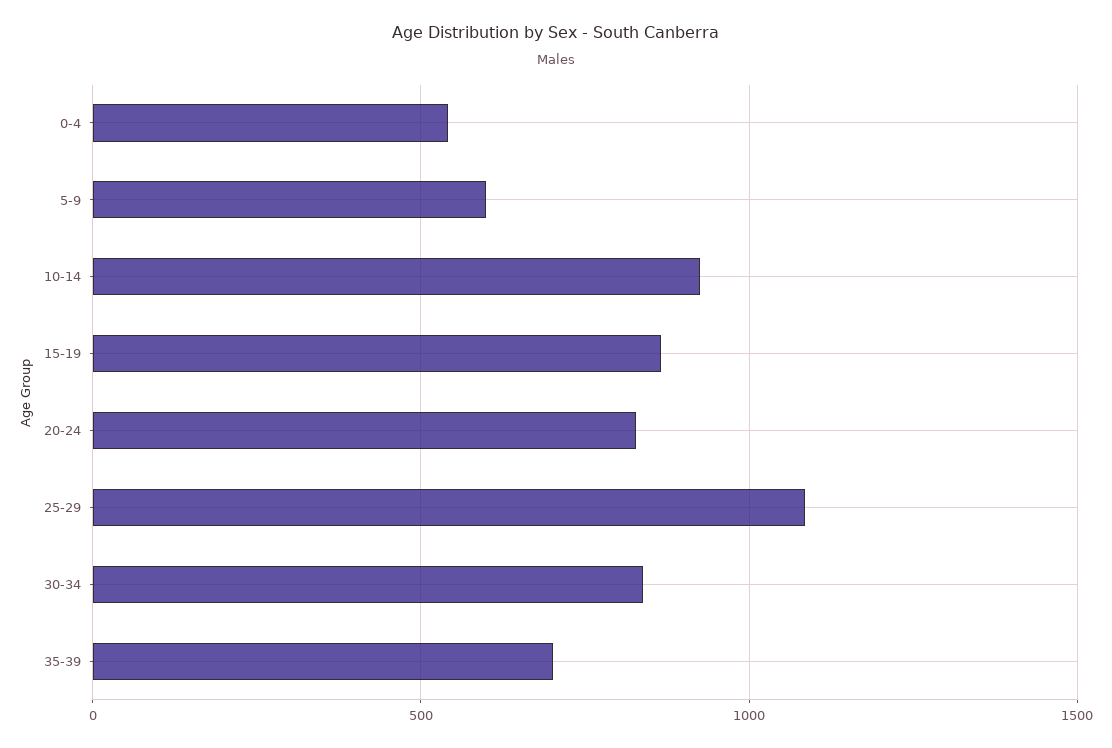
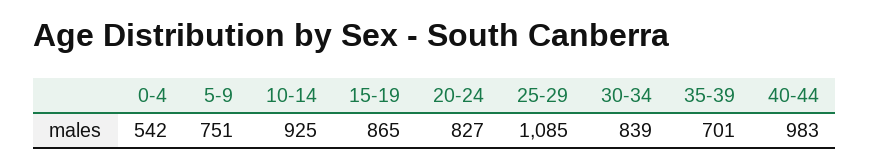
5-9: 600 -> 751
40-44: none -> 983

